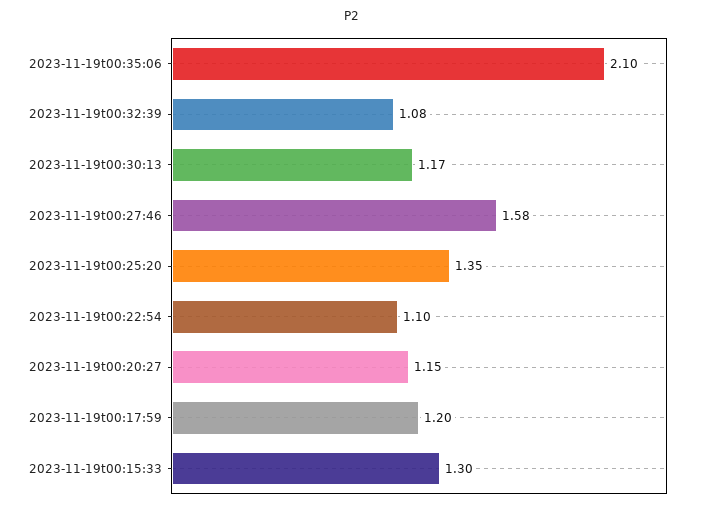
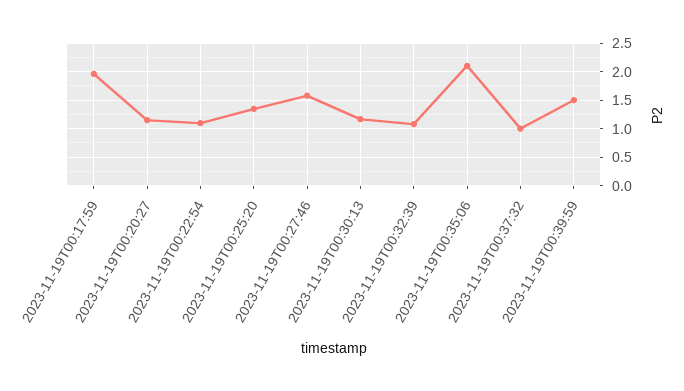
2023-11-19t00:17:59: 1.2 -> 2
2023-11-19t00:15:33: 1.3 -> none
2023-11-19T00:37:32: none -> 1
2023-11-19T00:39:59: none -> 1.5

